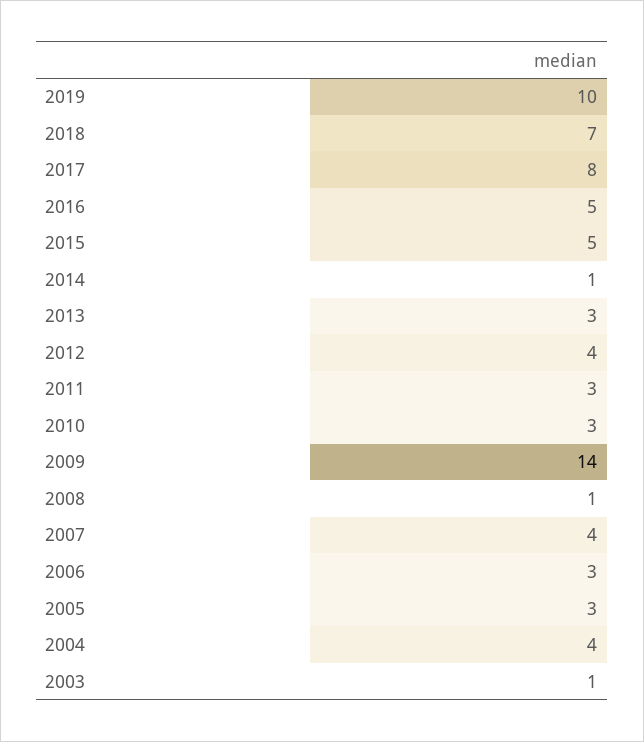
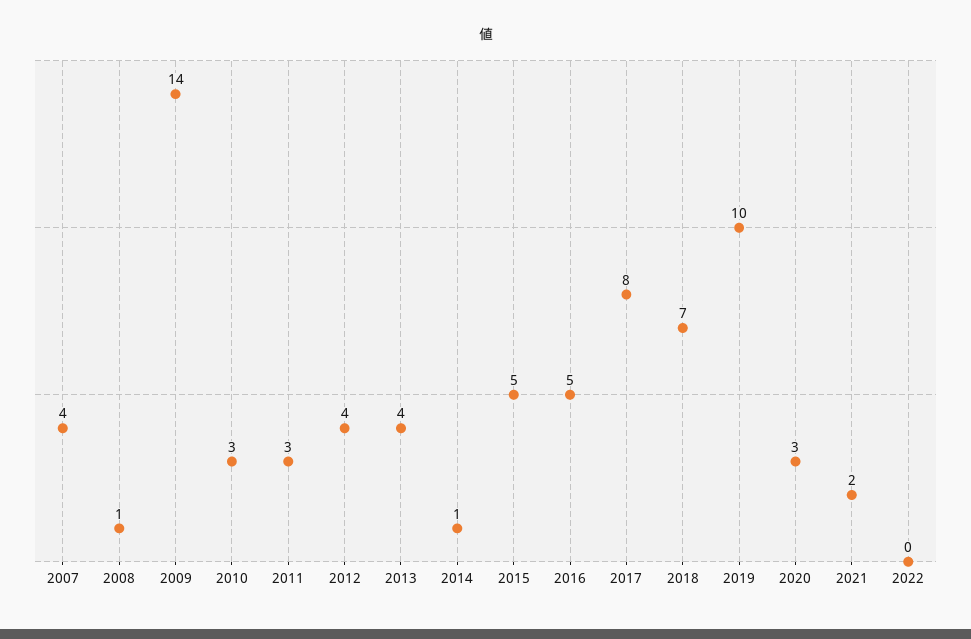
2013: 3 -> 4
2006: 3 -> none
2005: 3 -> none
2004: 4 -> none
2003: 1 -> none
2020: none -> 3
2021: none -> 2
2022: none -> 0

